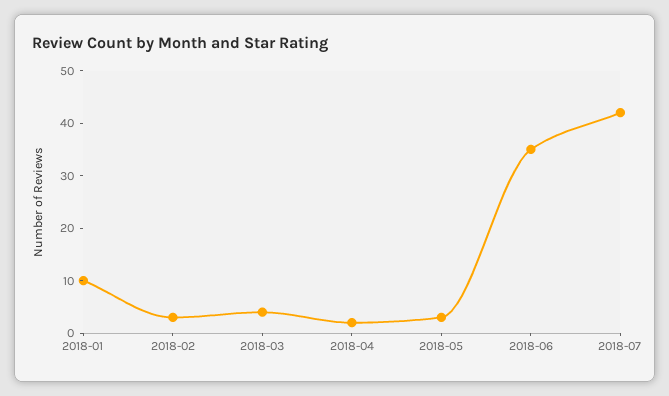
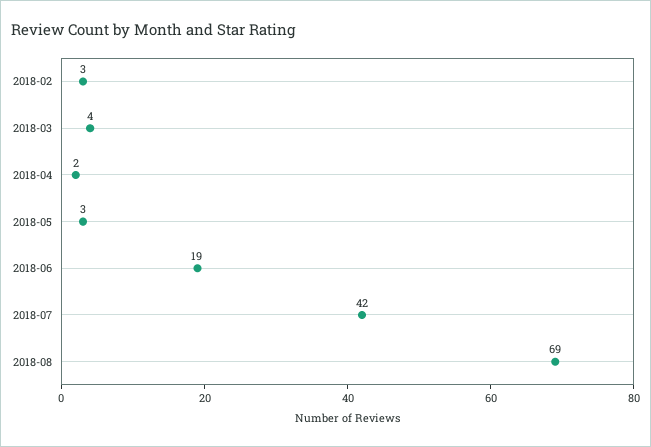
2018-01: 10 -> none
2018-06: 35 -> 19
2018-08: none -> 69

